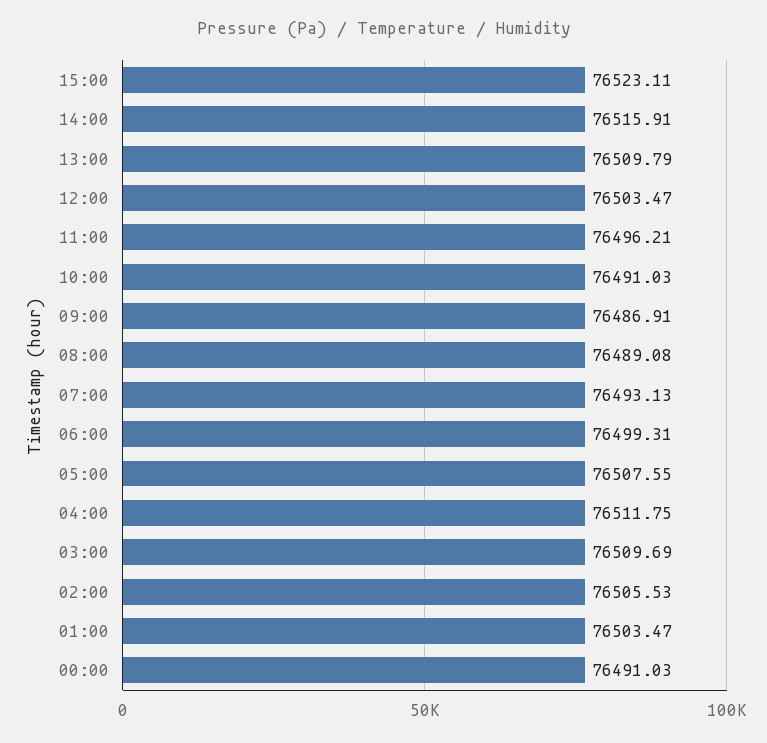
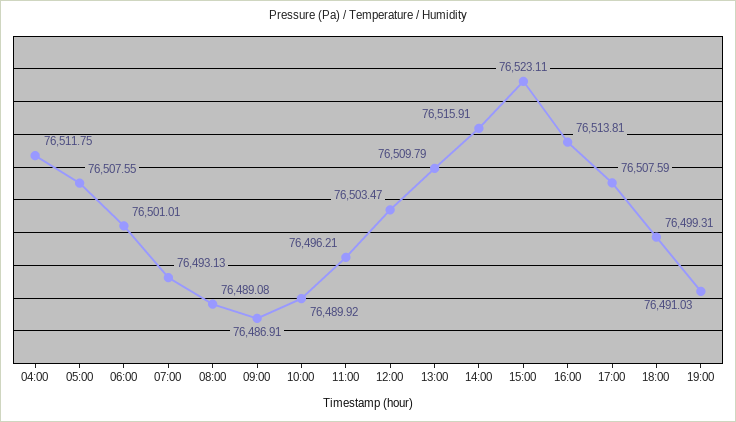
10:00: 76491.03 -> 76489.92
06:00: 76499.31 -> 76501.01
03:00: 76509.69 -> none
02:00: 76505.53 -> none
01:00: 76503.47 -> none
00:00: 76491.03 -> none
16:00: none -> 76513.81
17:00: none -> 76507.59
18:00: none -> 76499.31
19:00: none -> 76491.03

